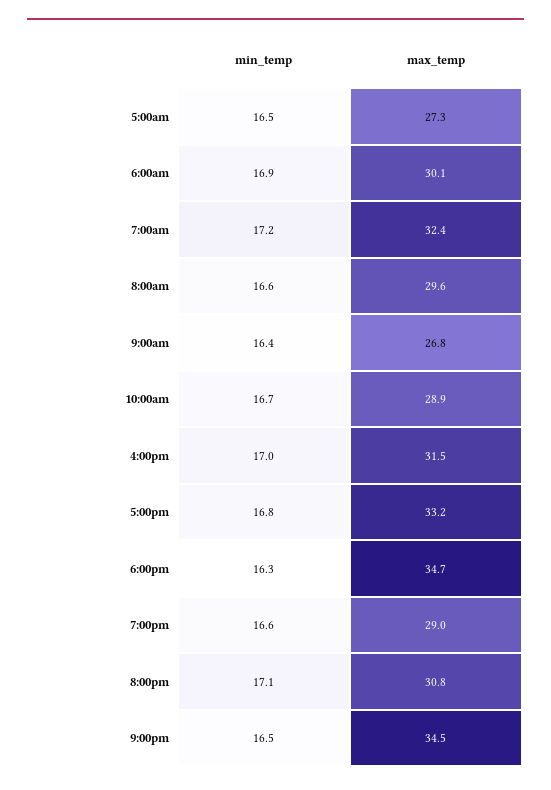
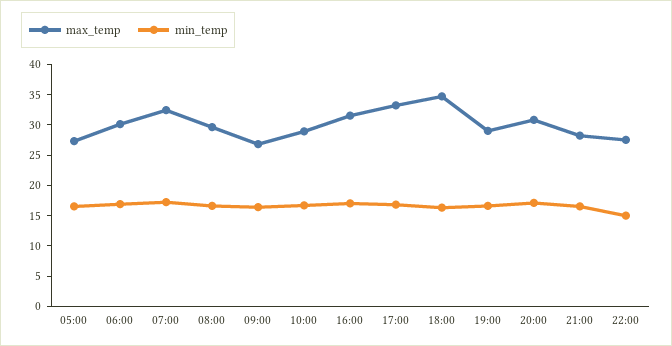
max_temp, 9:00pm: 34.5 -> 27.5
max_temp, 22:00: none -> 27.5
min_temp, 22:00: none -> 15

